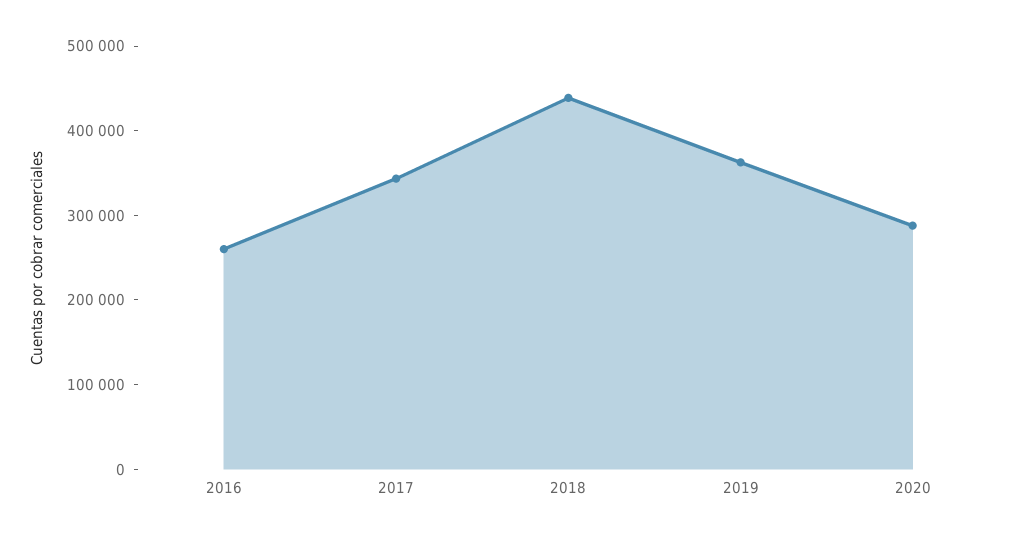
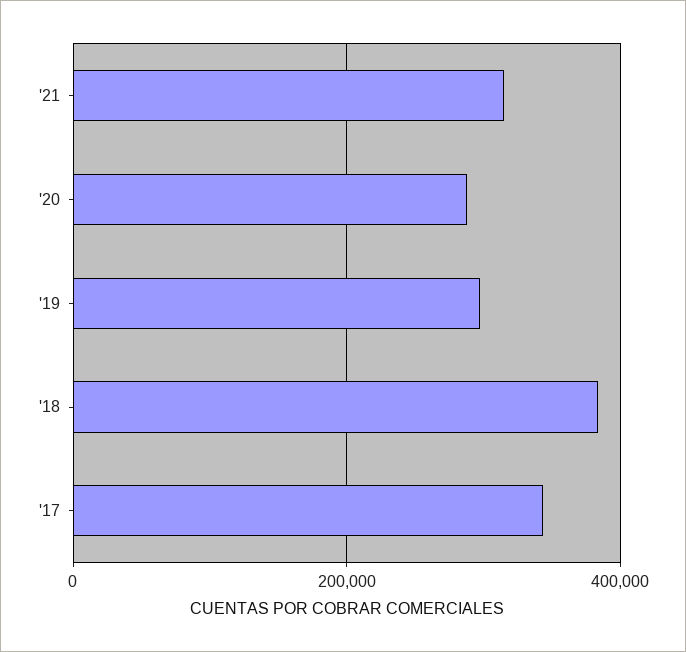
2016: 260000 -> none
2018: 440000 -> 380000
2019: 360000 -> 300000
'21: none -> 320000

